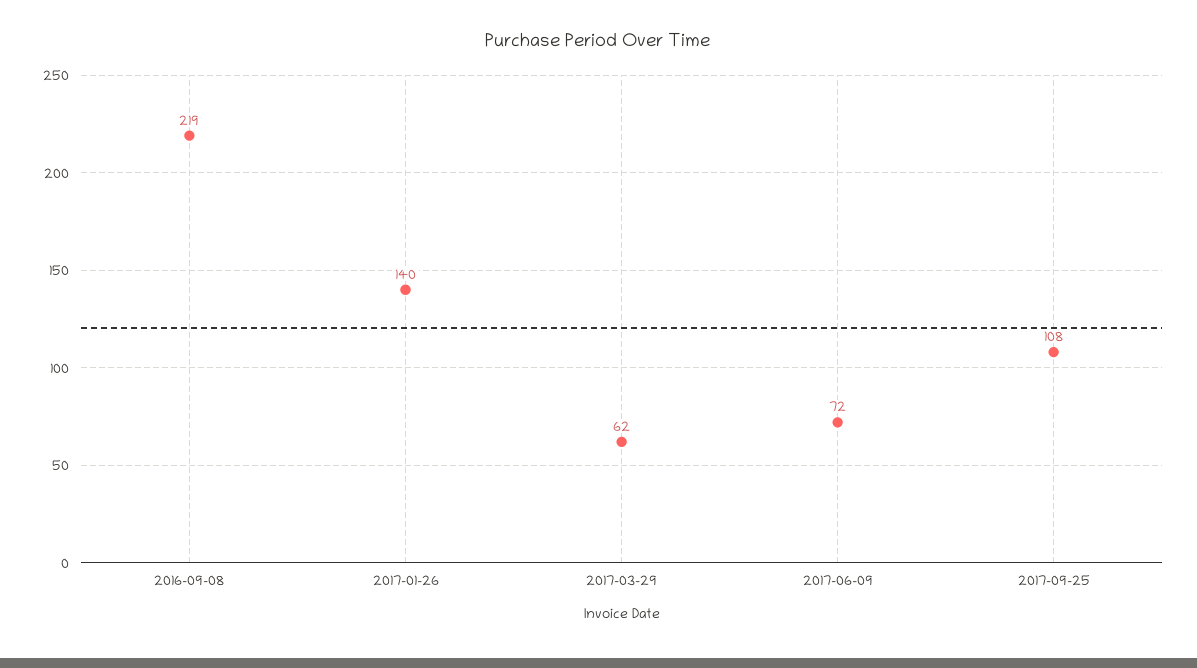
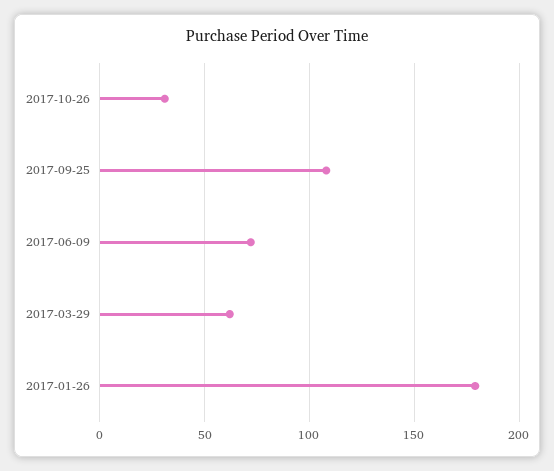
2016-09-08: 219 -> none
2017-01-26: 140 -> 180
2017-10-26: none -> 30

